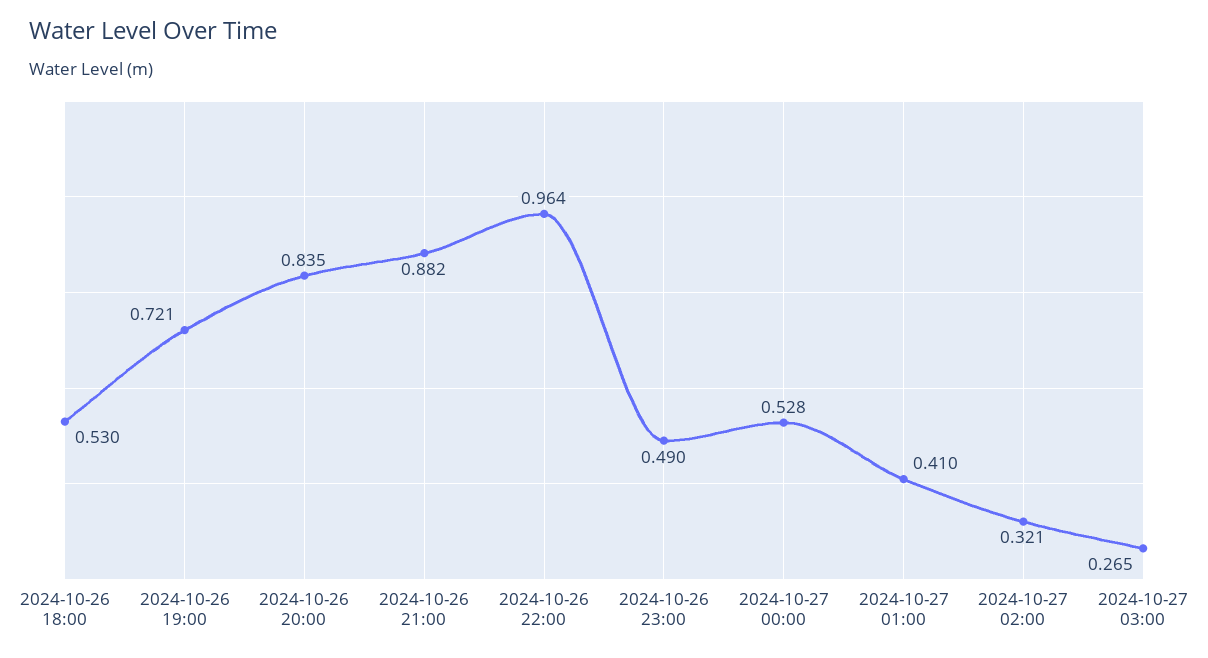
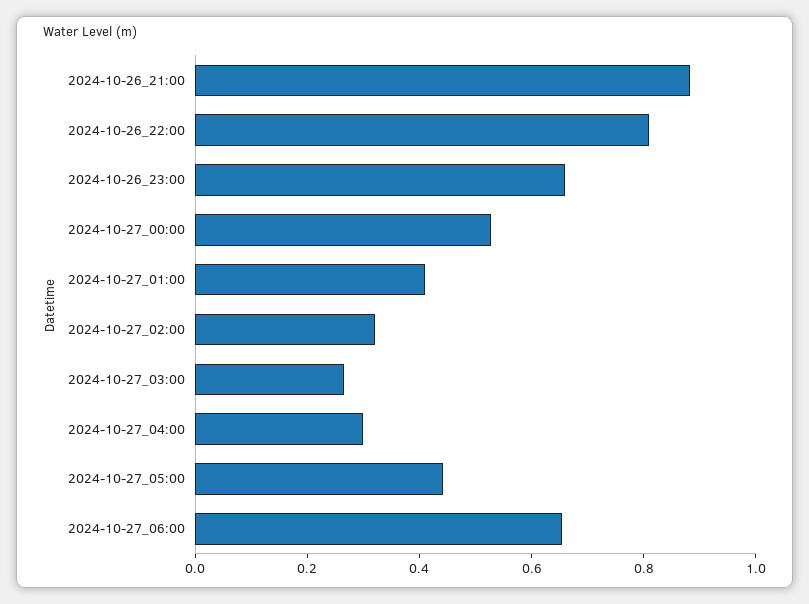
2024-10-26 18:00: 0.53 -> none
2024-10-26 19:00: 0.721 -> none
2024-10-26 20:00: 0.835 -> none
2024-10-26 22:00: 0.964 -> 0.8
2024-10-26 23:00: 0.49 -> 0.65
2024-10-27_04:00: none -> 0.3
2024-10-27_05:00: none -> 0.45
2024-10-27_06:00: none -> 0.65

